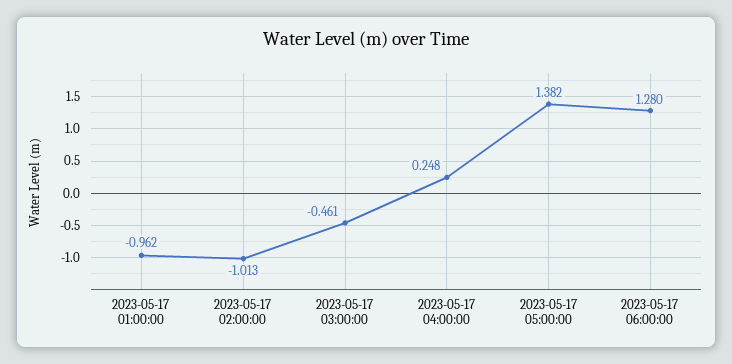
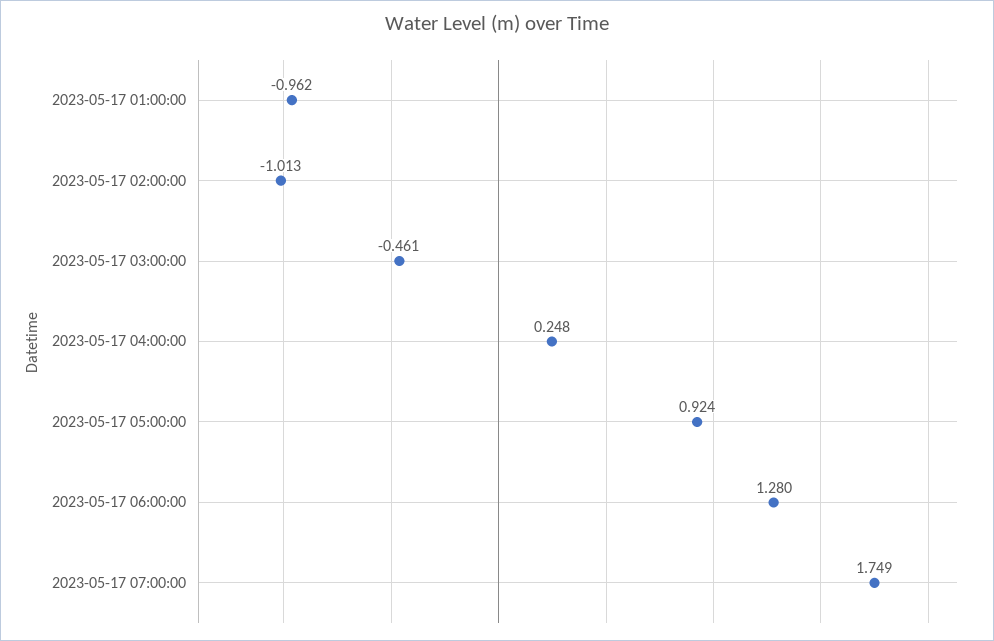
2023-05-17 05:00:00: 1.382 -> 0.924
2023-05-17 07:00:00: none -> 1.749

